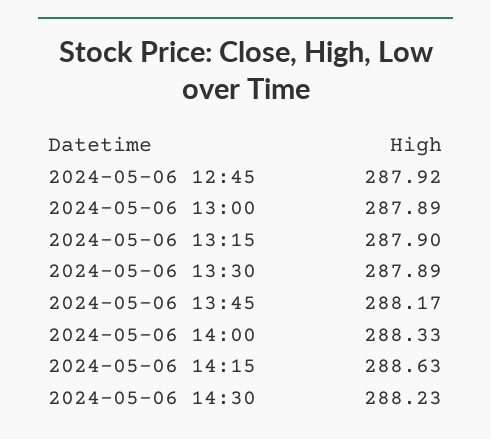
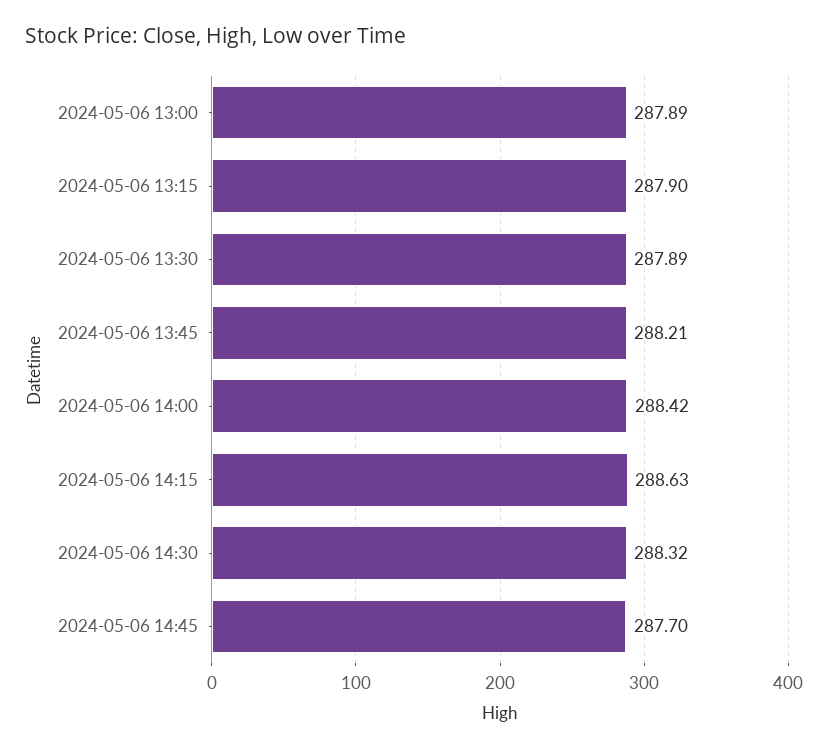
2024-05-06 12:45: 287.92 -> none
2024-05-06 13:45: 288.17 -> 288.21
2024-05-06 14:00: 288.33 -> 288.42
2024-05-06 14:30: 288.23 -> 288.32
2024-05-06 14:45: none -> 287.7

